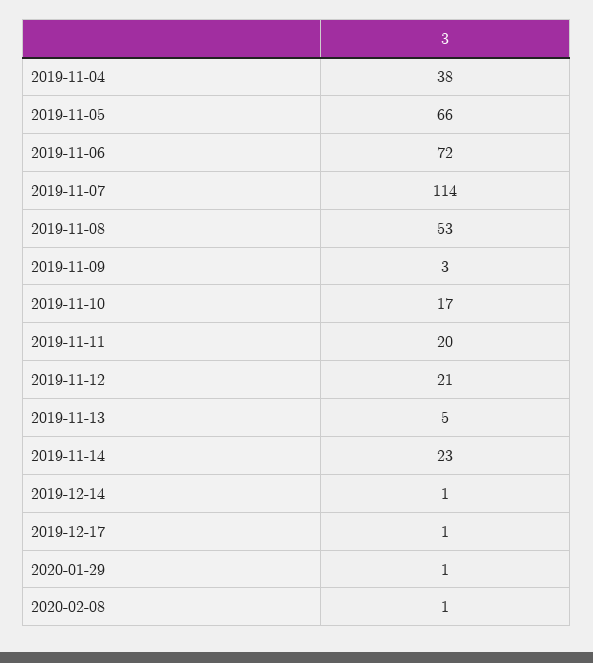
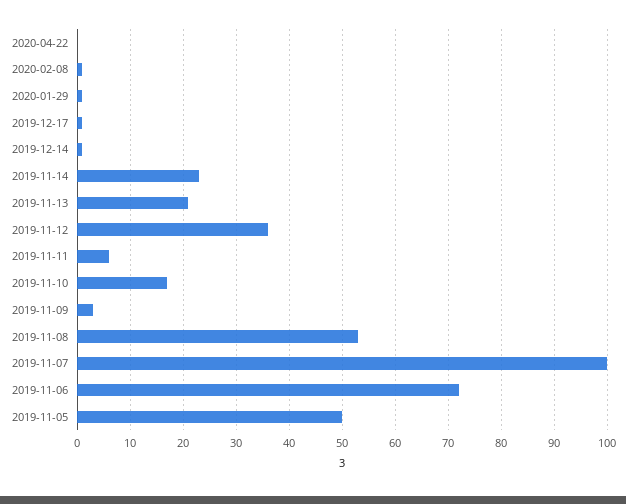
2019-11-04: 38 -> none
2019-11-05: 66 -> 50
2019-11-07: 114 -> 100
2019-11-11: 20 -> 5
2019-11-12: 21 -> 35
2019-11-13: 5 -> 20
2020-04-22: none -> 0

